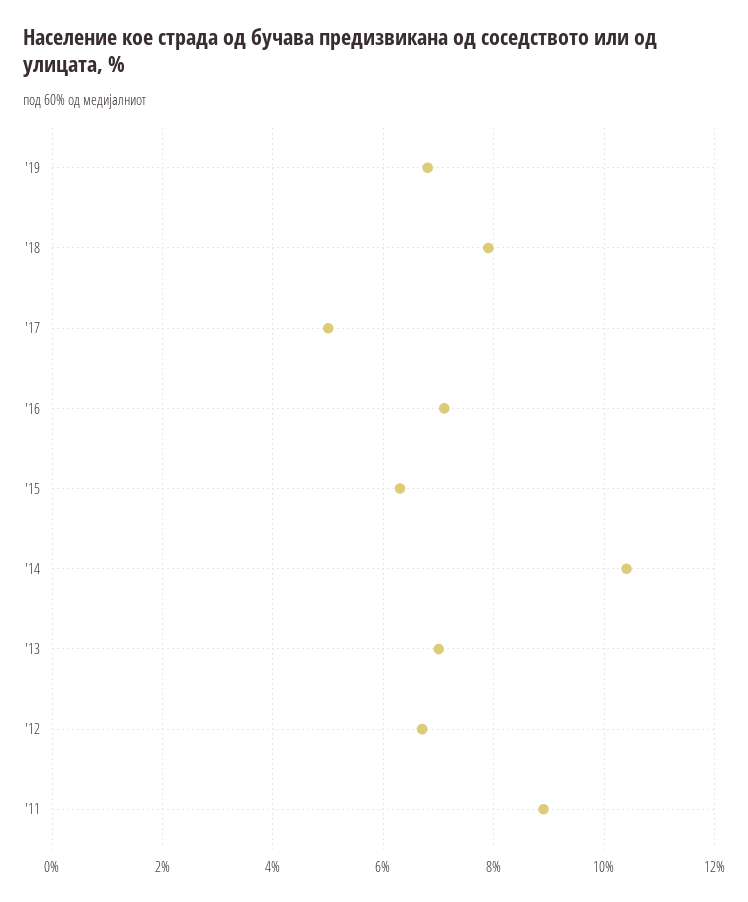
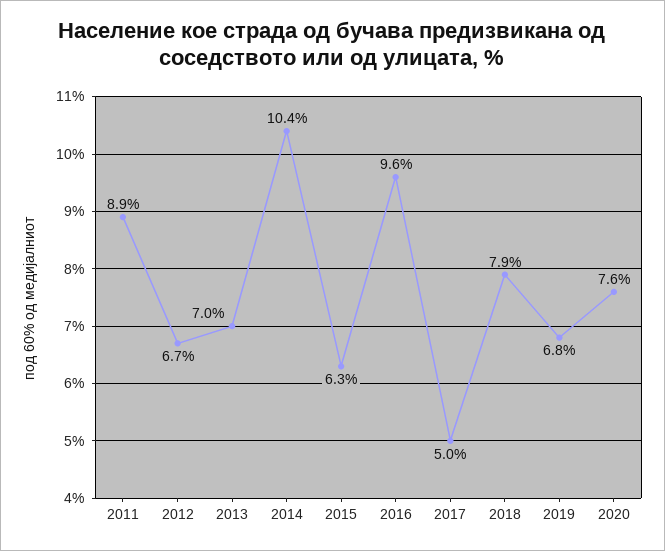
'16: 7 -> 9.6
2020: none -> 7.6

